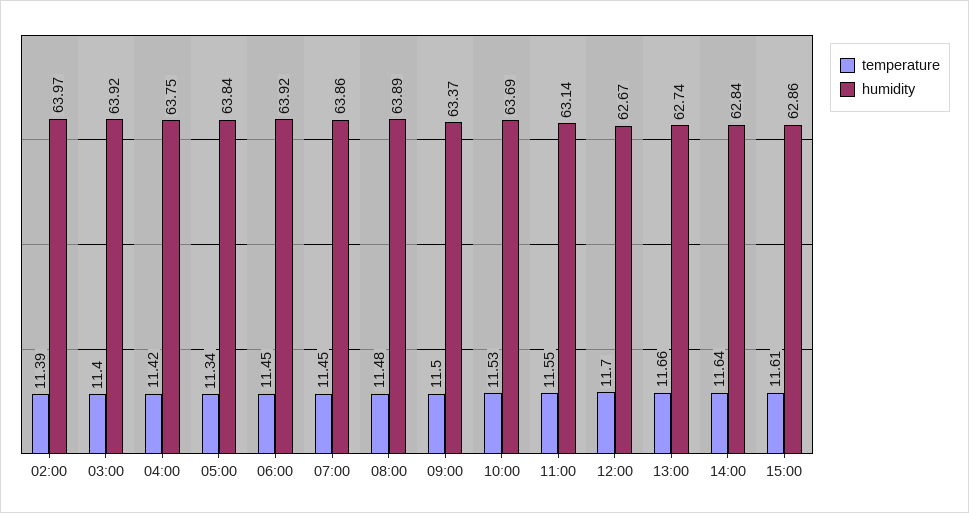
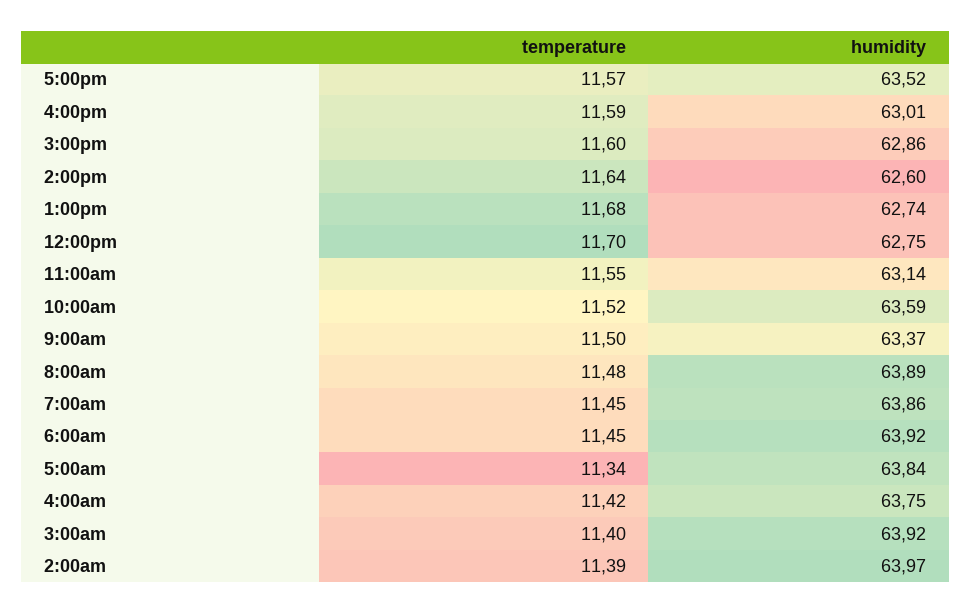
temperature, 10:00: 11.53 -> 11.52
humidity, 10:00: 63.69 -> 63.59
humidity, 12:00: 62.67 -> 62.75
temperature, 13:00: 11.66 -> 11.68
humidity, 14:00: 62.84 -> 62.6
temperature, 15:00: 11.61 -> 11.6
temperature, 5:00pm: none -> 11.57
humidity, 5:00pm: none -> 63.52
temperature, 4:00pm: none -> 11.59
humidity, 4:00pm: none -> 63.01

